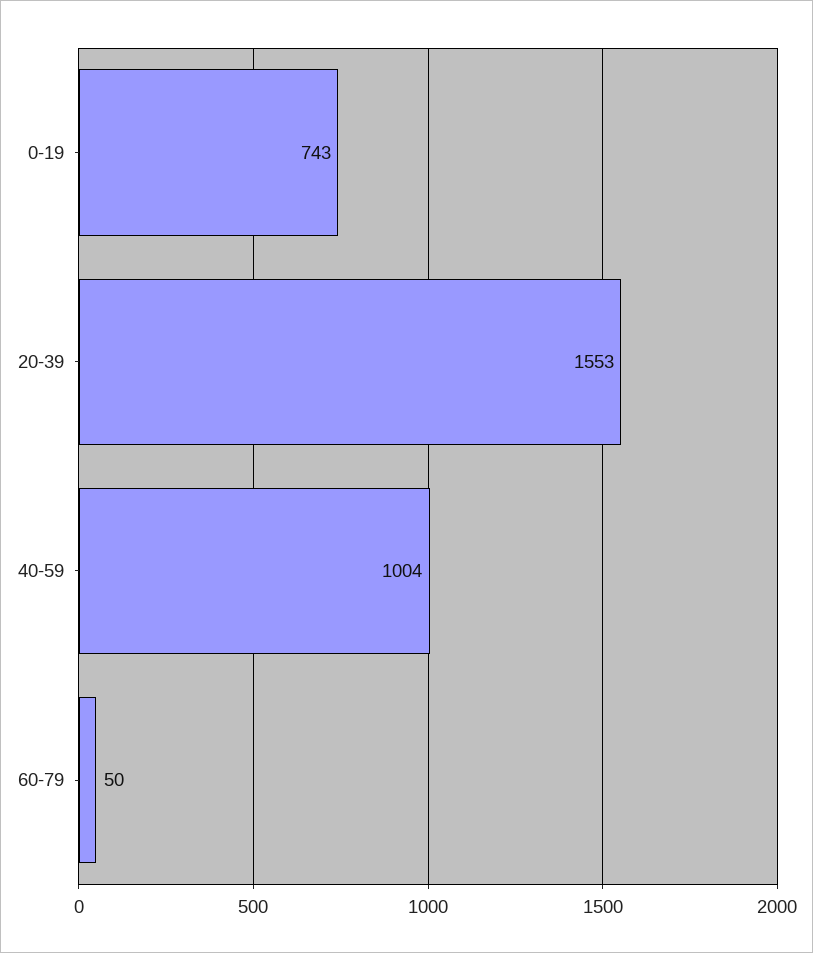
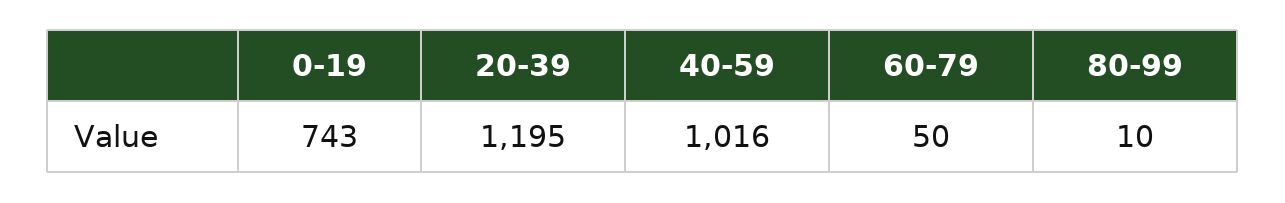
20-39: 1553 -> 1195
40-59: 1004 -> 1016
80-99: none -> 10

